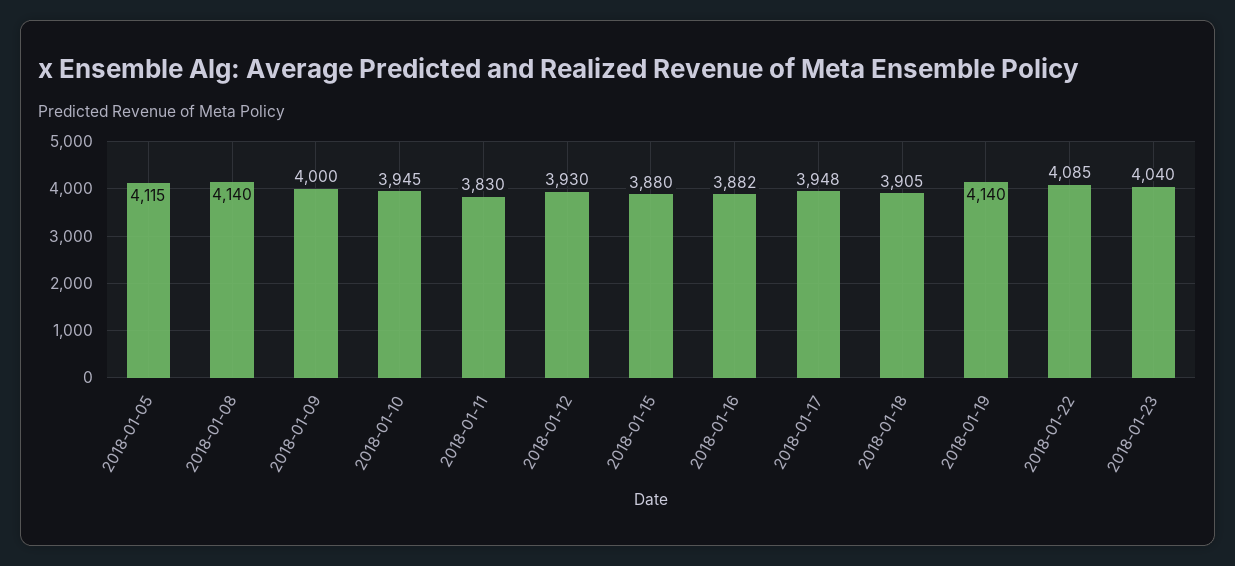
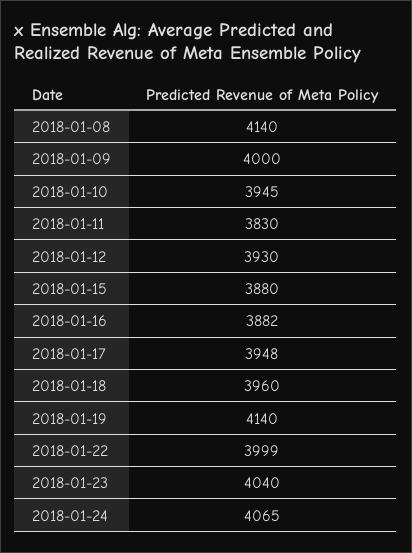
2018-01-05: 4115 -> none
2018-01-18: 3905 -> 3960
2018-01-22: 4085 -> 3999
2018-01-24: none -> 4065

